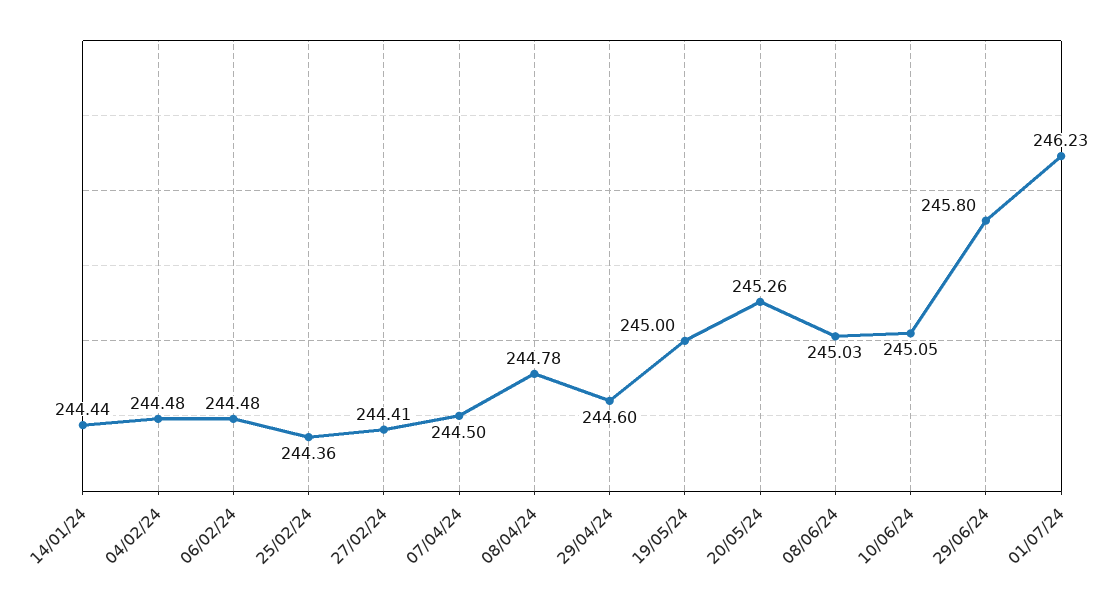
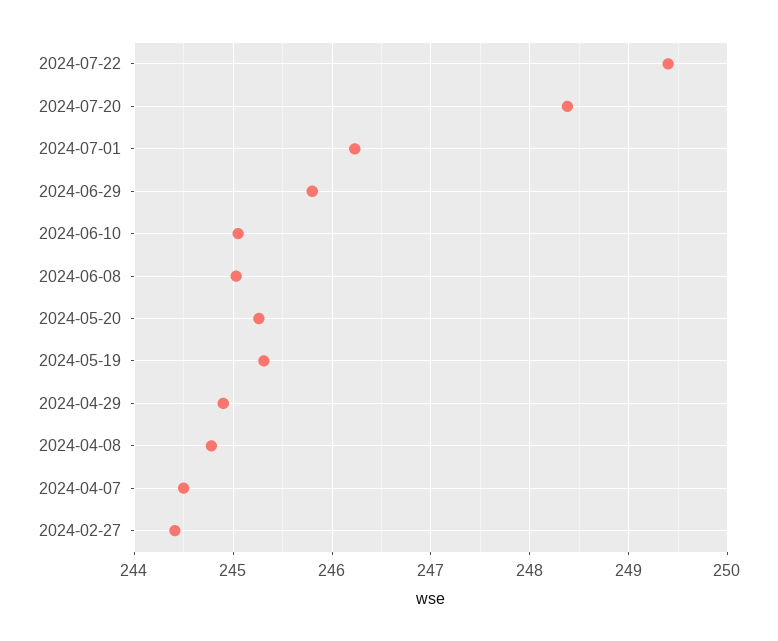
14/01/24: 244.44 -> none
04/02/24: 244.48 -> none
06/02/24: 244.48 -> none
25/02/24: 244.36 -> none
29/04/24: 244.6 -> 244.9
19/05/24: 245 -> 245.3
2024-07-22: none -> 249.4
2024-07-20: none -> 248.4

